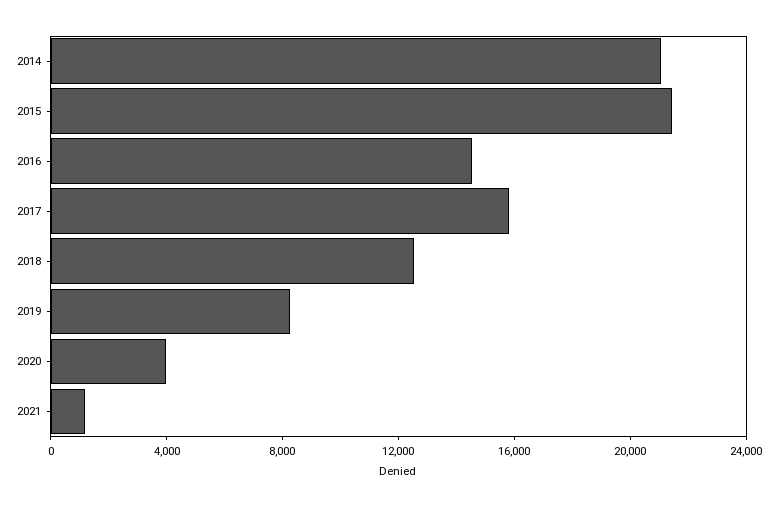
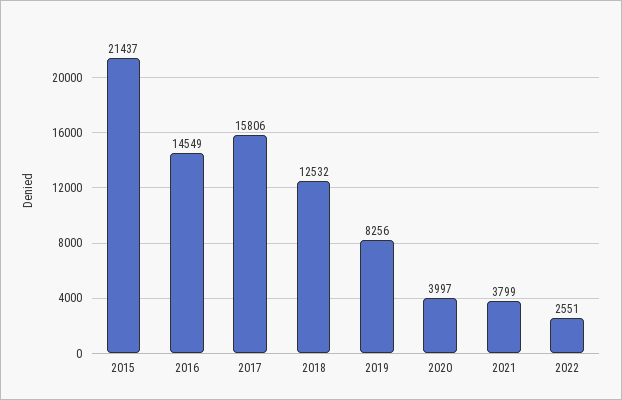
2014: 21000 -> none
2021: 1000 -> 3799
2022: none -> 2551

